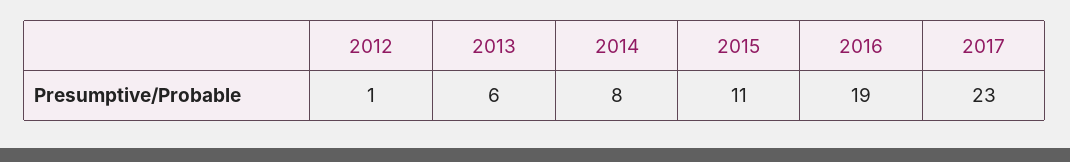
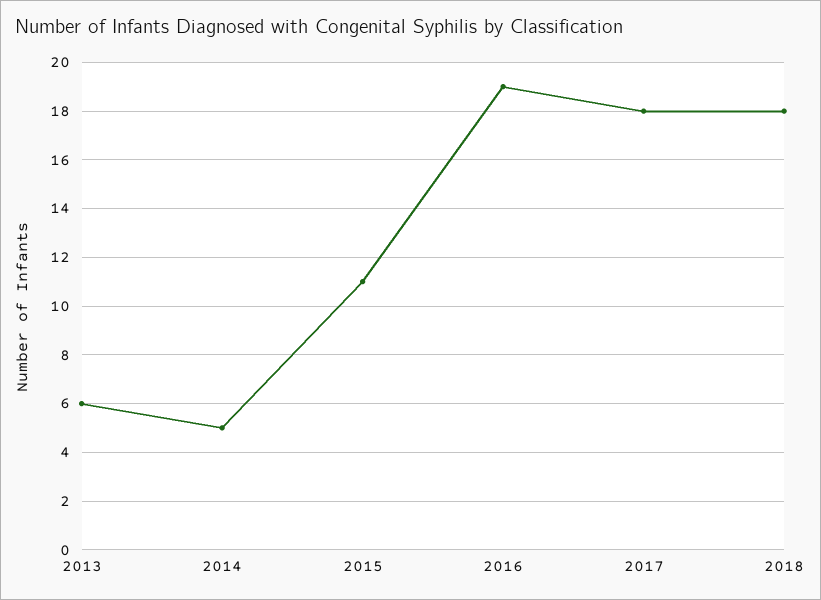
2012: 1 -> none
2014: 8 -> 5
2017: 23 -> 18
2018: none -> 18

